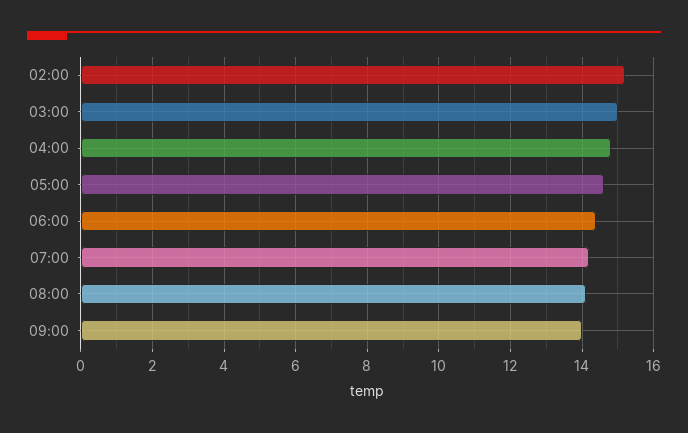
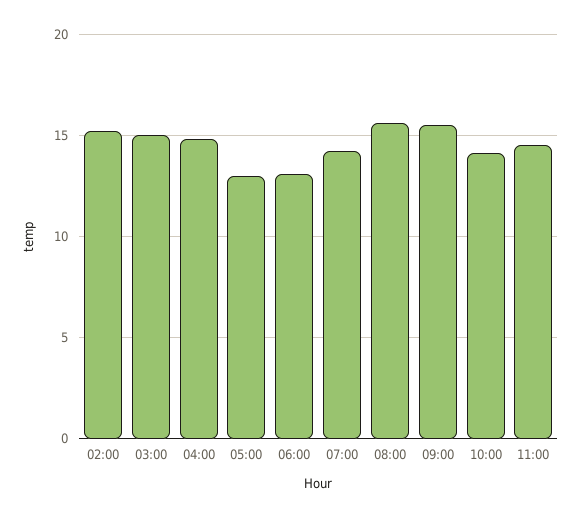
05:00: 14.5 -> 13
06:00: 14.5 -> 13
08:00: 14 -> 15.5
09:00: 14 -> 15.5
10:00: none -> 14
11:00: none -> 14.5

